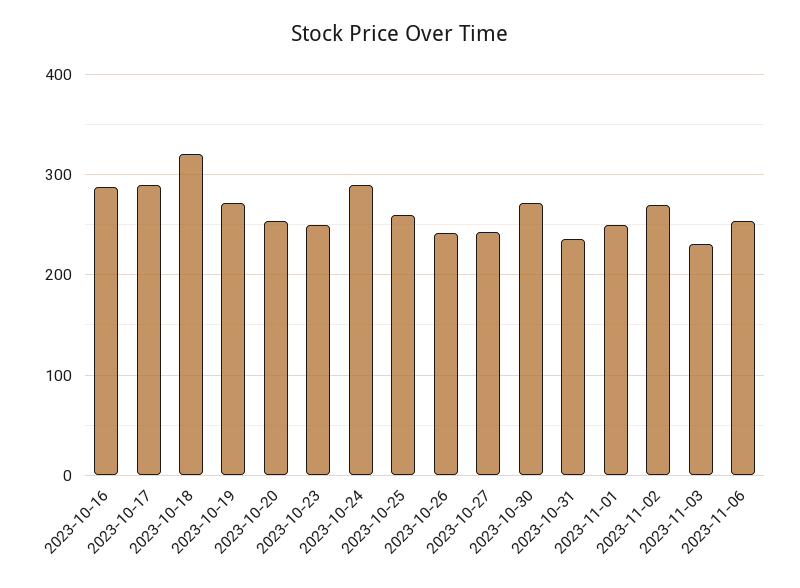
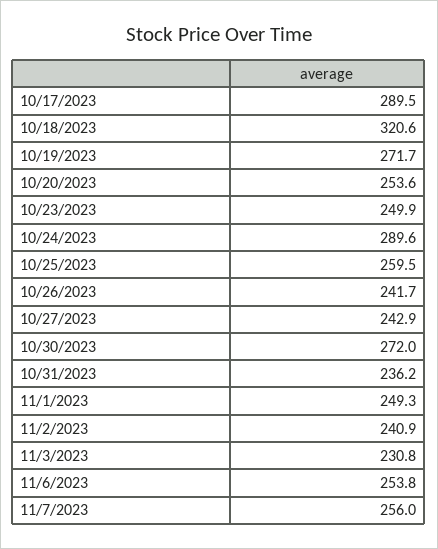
2023-10-16: 290 -> none
2023-11-02: 270 -> 240.9
11/7/2023: none -> 256

